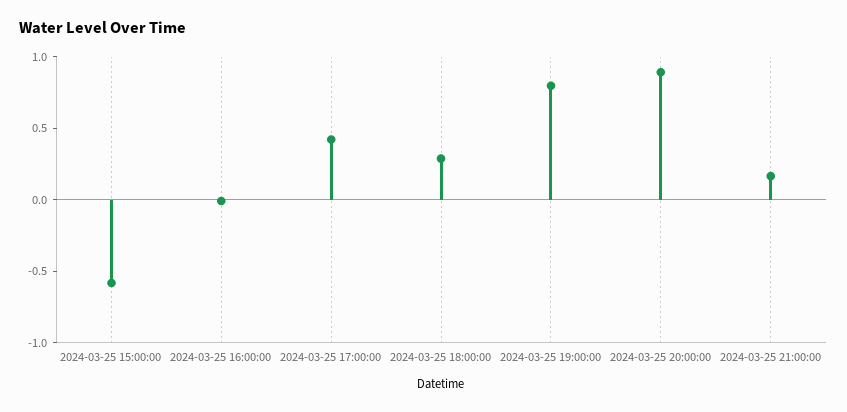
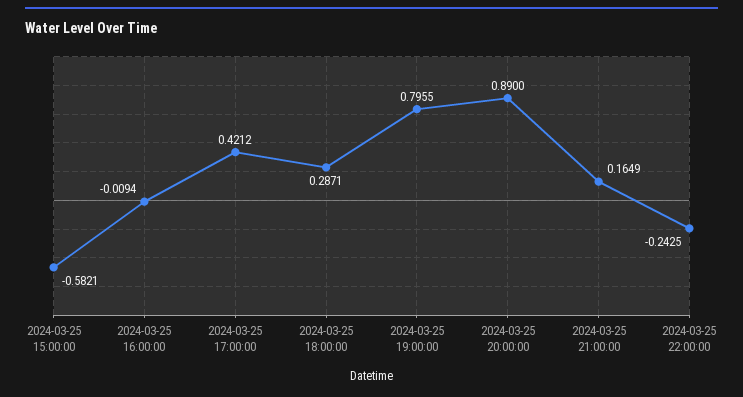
2024-03-25 22:00:00: none -> -0.2425

